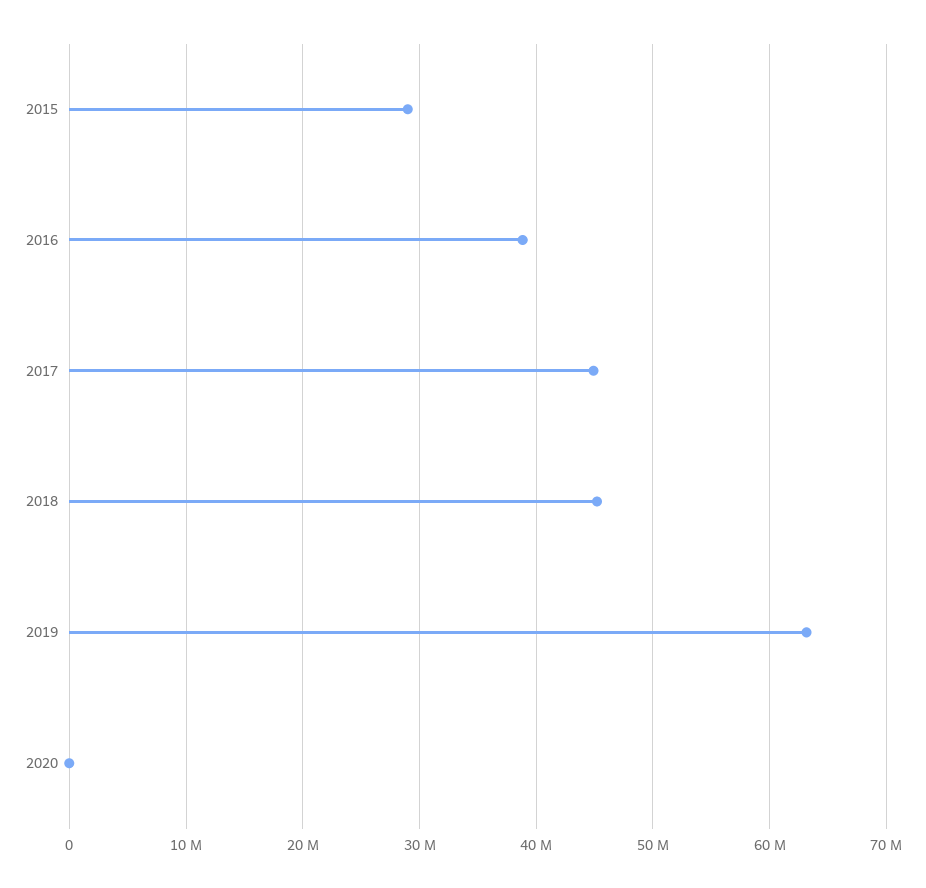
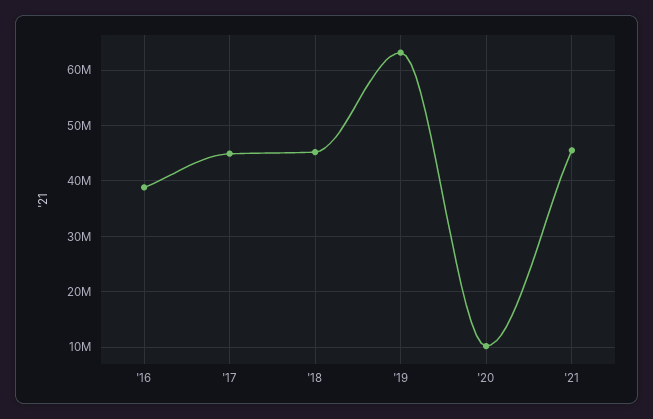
2015: 29000000 -> none
2020: 0 -> 10000000
'21: none -> 46000000

